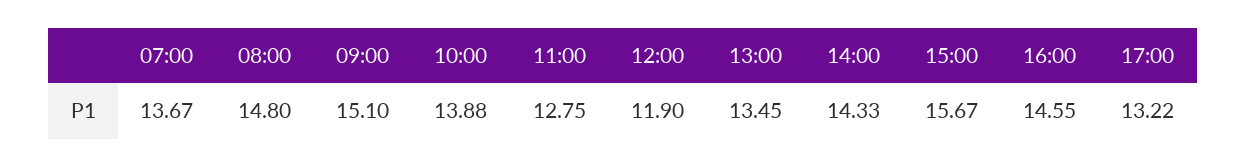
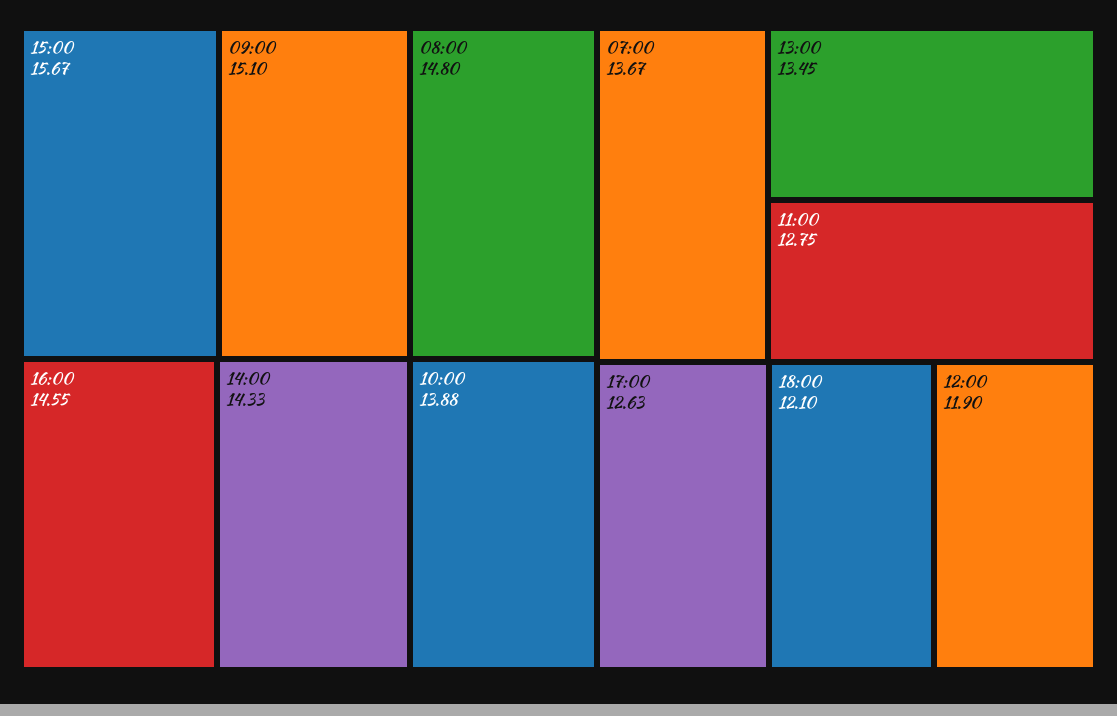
17:00: 13.22 -> 12.63
18:00: none -> 12.1

